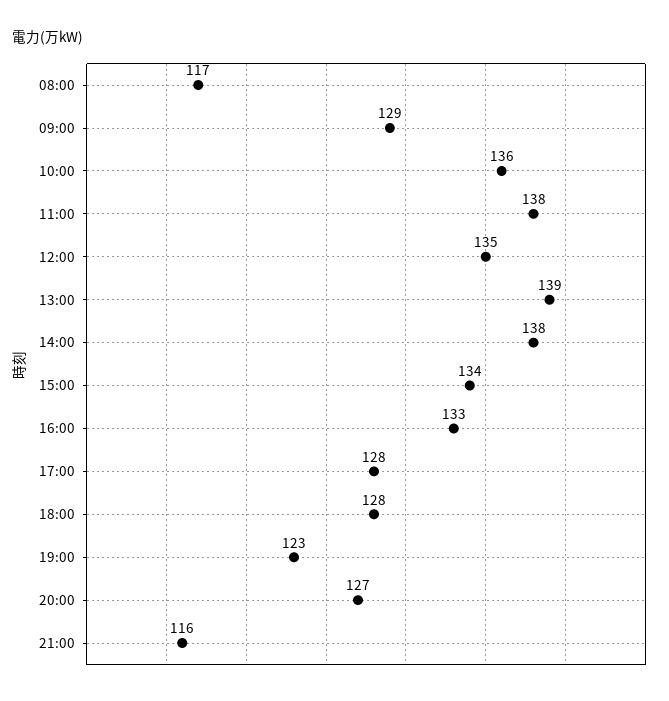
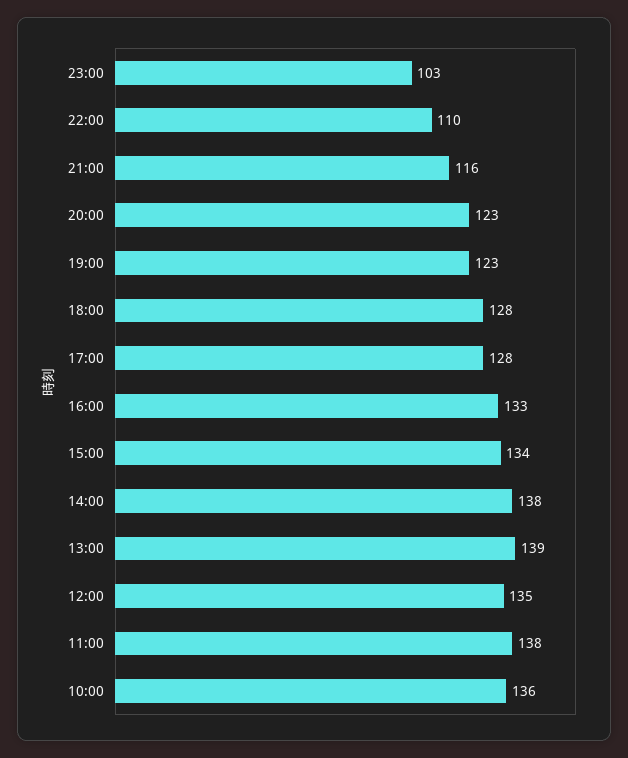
08:00: 117 -> none
09:00: 129 -> none
20:00: 127 -> 123
23:00: none -> 103
22:00: none -> 110

